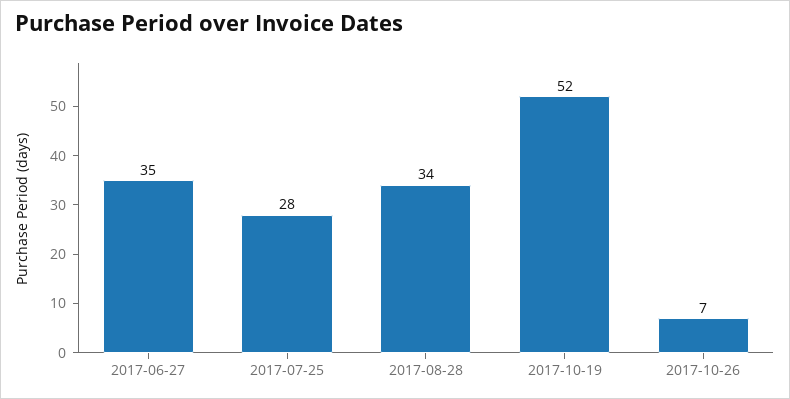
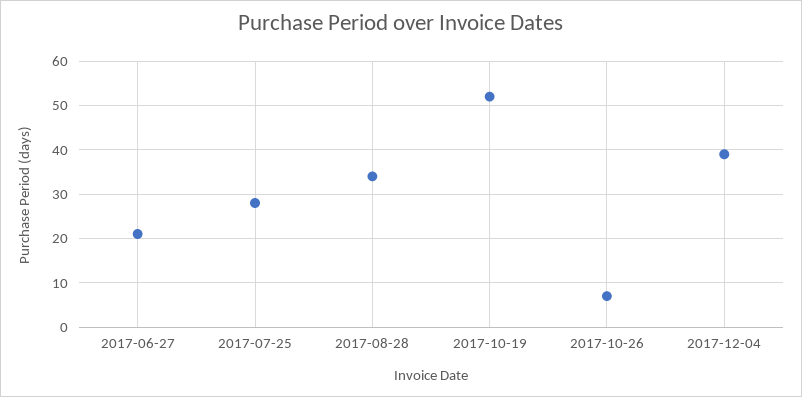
2017-06-27: 35 -> 20
2017-12-04: none -> 40

